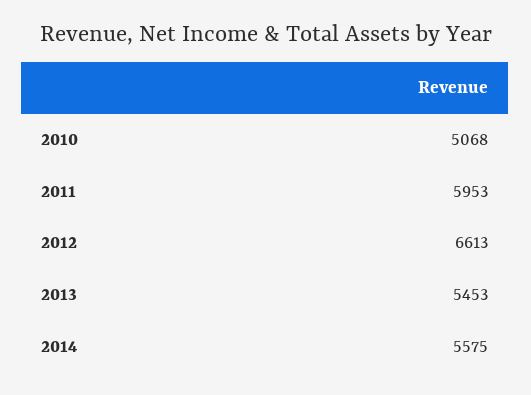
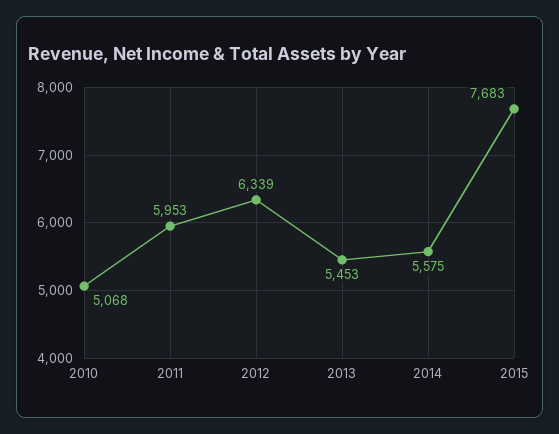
2012: 6613 -> 6339
2015: none -> 7683

